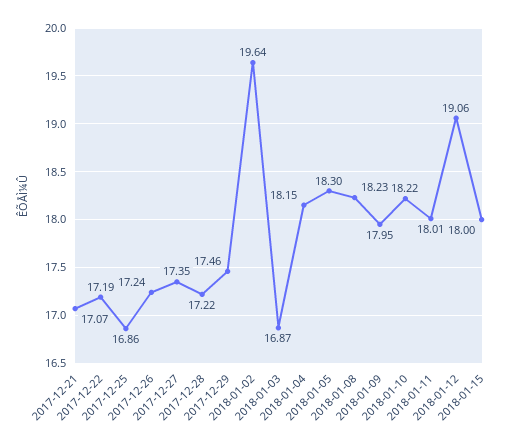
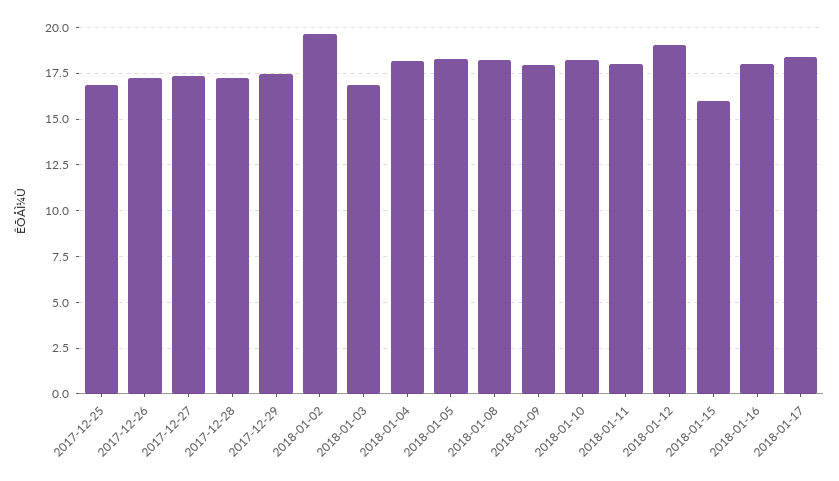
2017-12-21: 17.07 -> none
2017-12-22: 17.19 -> none
2018-01-15: 18 -> 16
2018-01-16: none -> 18
2018-01-17: none -> 18.5

